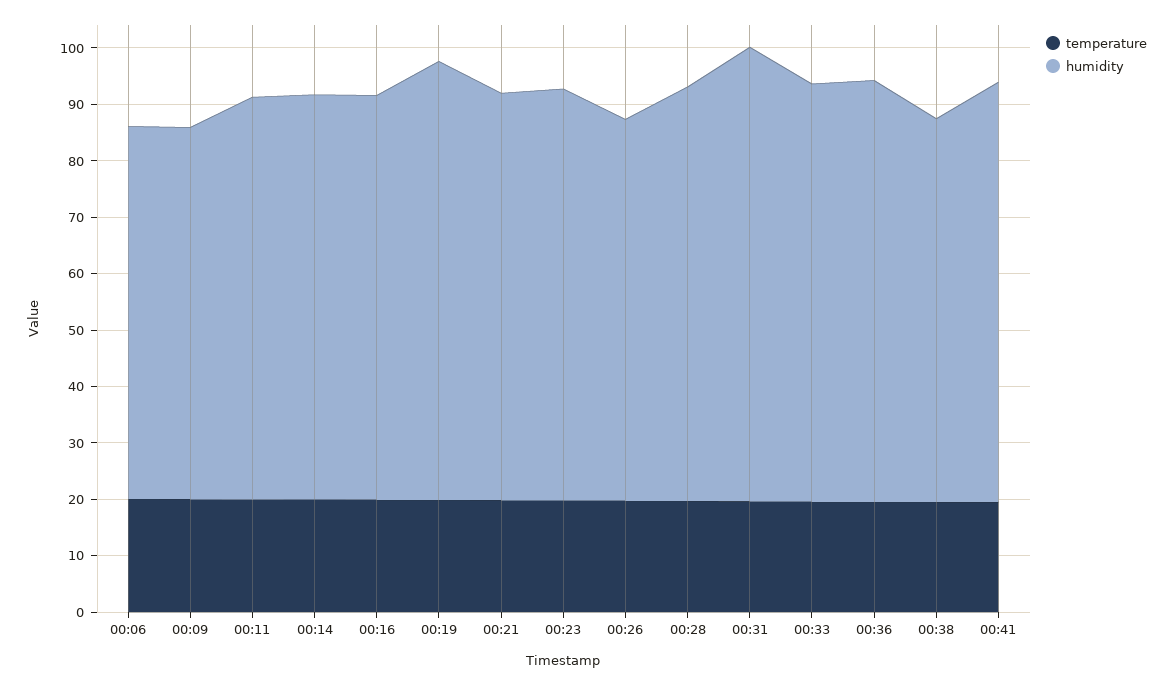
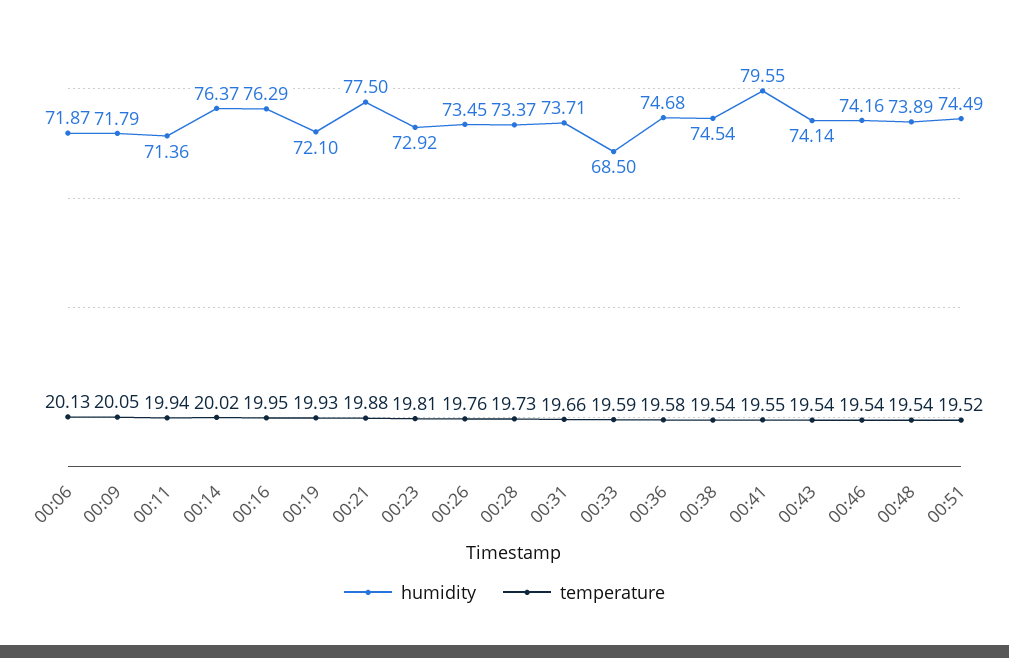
humidity, 00:06: 66 -> 71.87
humidity, 00:09: 66 -> 71.79
humidity, 00:14: 72 -> 76.37
humidity, 00:16: 72 -> 76.29
humidity, 00:19: 78 -> 72.1
humidity, 00:21: 72 -> 77.5
humidity, 00:26: 68 -> 73.45
humidity, 00:31: 80 -> 73.71
humidity, 00:33: 74 -> 68.5
humidity, 00:38: 68 -> 74.54
humidity, 00:41: 74 -> 79.55
humidity, 00:43: none -> 74.14
temperature, 00:43: none -> 19.54
humidity, 00:46: none -> 74.16
temperature, 00:46: none -> 19.54
humidity, 00:48: none -> 73.89
temperature, 00:48: none -> 19.54
humidity, 00:51: none -> 74.49
temperature, 00:51: none -> 19.52

